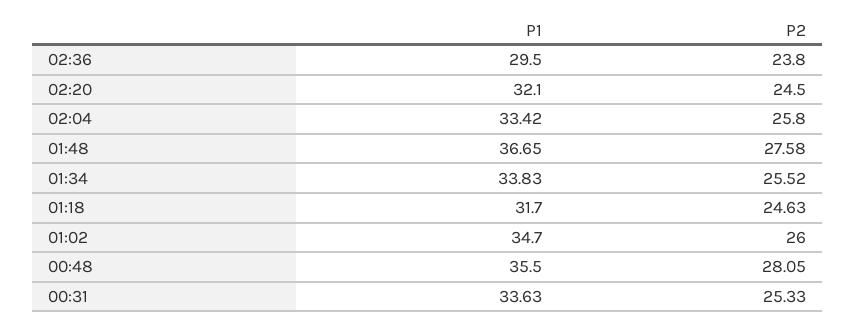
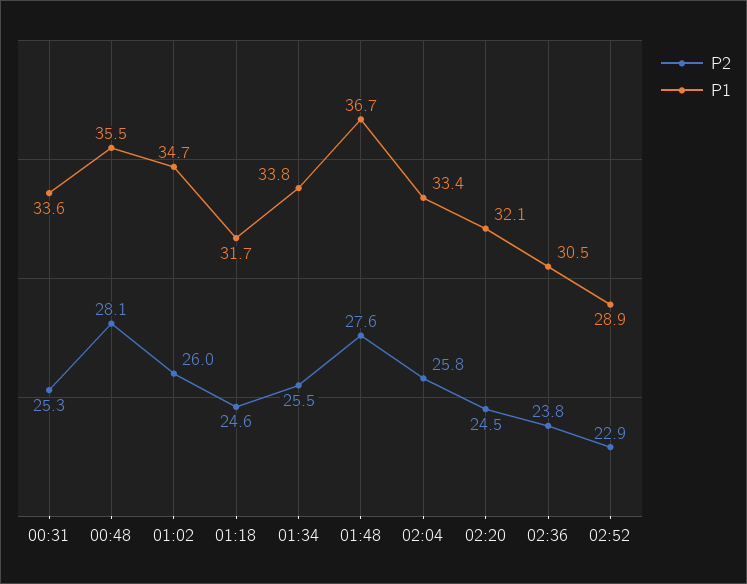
P1, 02:36: 29.5 -> 30.5
P2, 02:52: none -> 22.9
P1, 02:52: none -> 28.9

